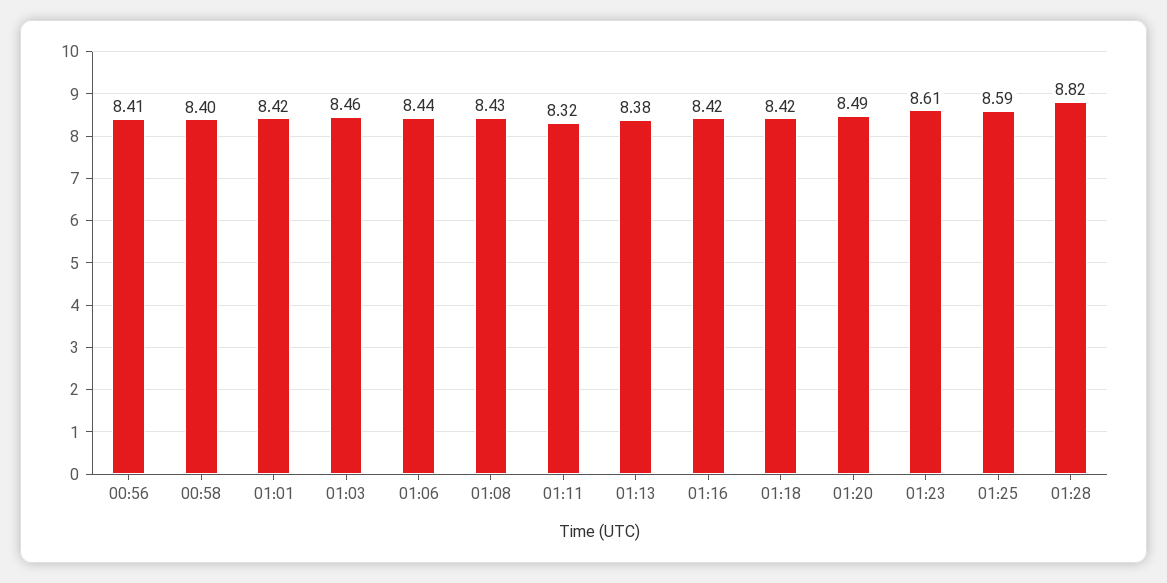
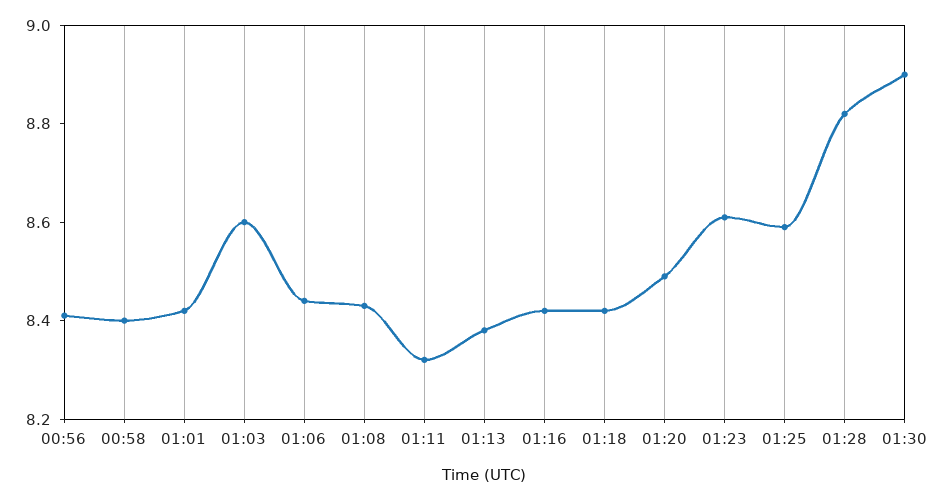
01:03: 8.46 -> 8.6
01:30: none -> 8.9

